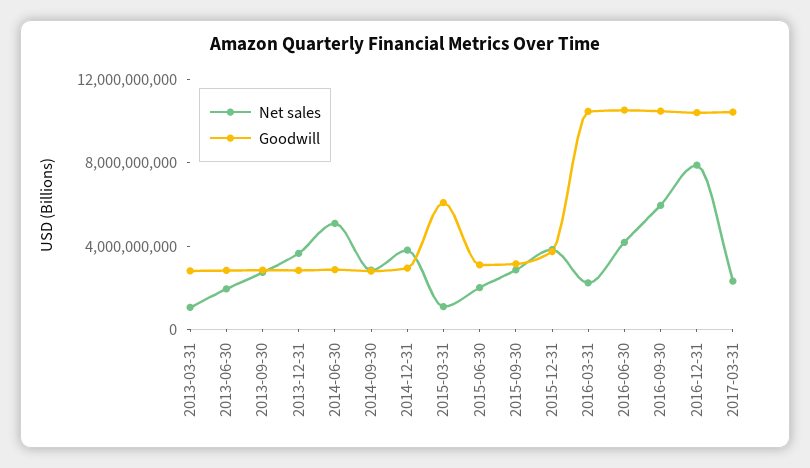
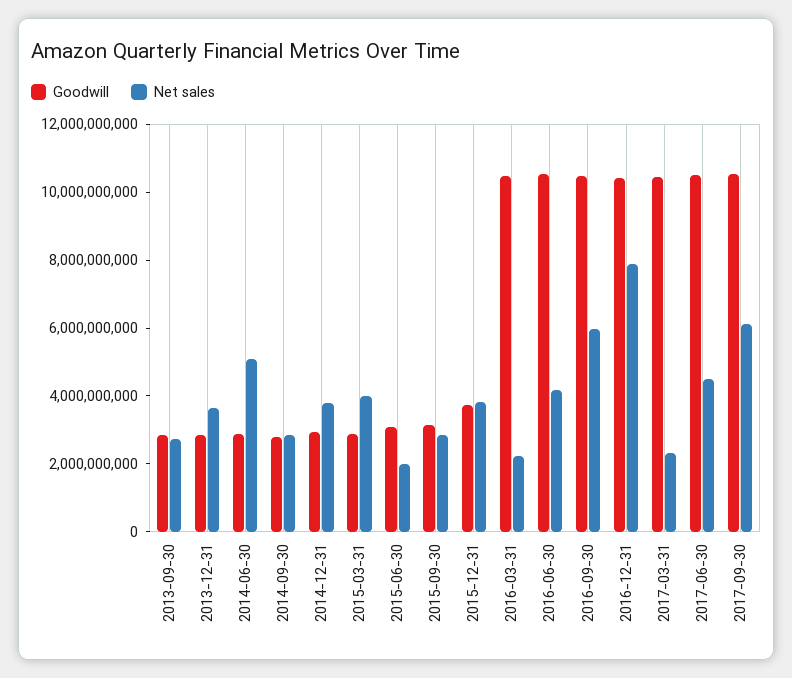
Net sales, 2013-03-31: 1000000000 -> none
Goodwill, 2013-03-31: 3000000000 -> none
Net sales, 2013-06-30: 2000000000 -> none
Goodwill, 2013-06-30: 3000000000 -> none
Net sales, 2015-03-31: 1000000000 -> 4000000000
Goodwill, 2015-03-31: 6000000000 -> 3000000000
Goodwill, 2017-06-30: none -> 10500000000
Net sales, 2017-06-30: none -> 4500000000
Goodwill, 2017-09-30: none -> 10500000000
Net sales, 2017-09-30: none -> 6000000000

